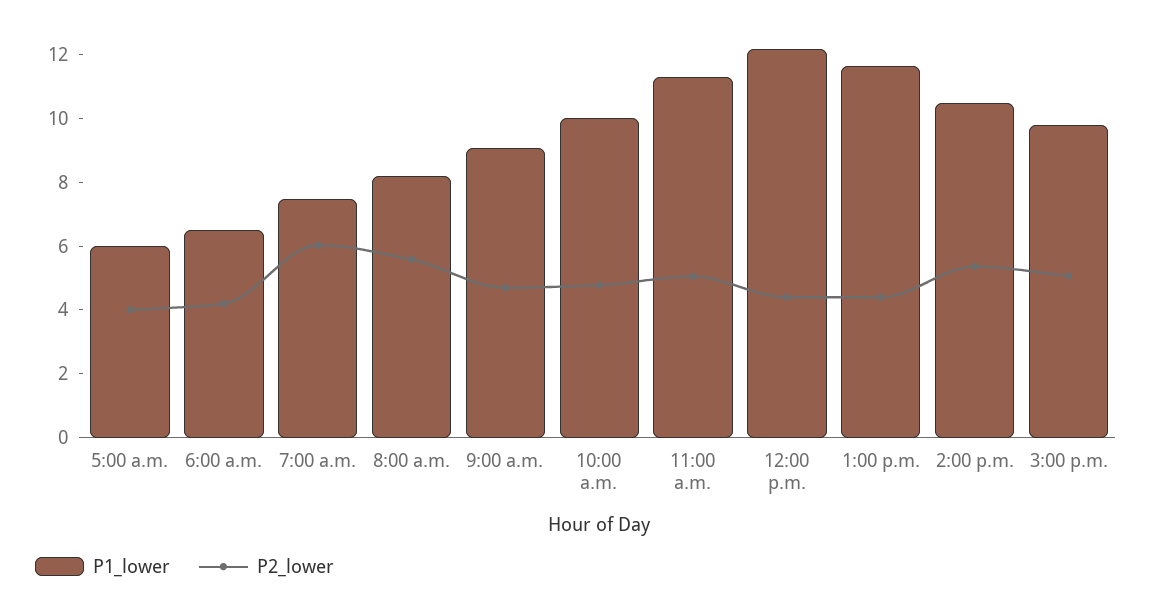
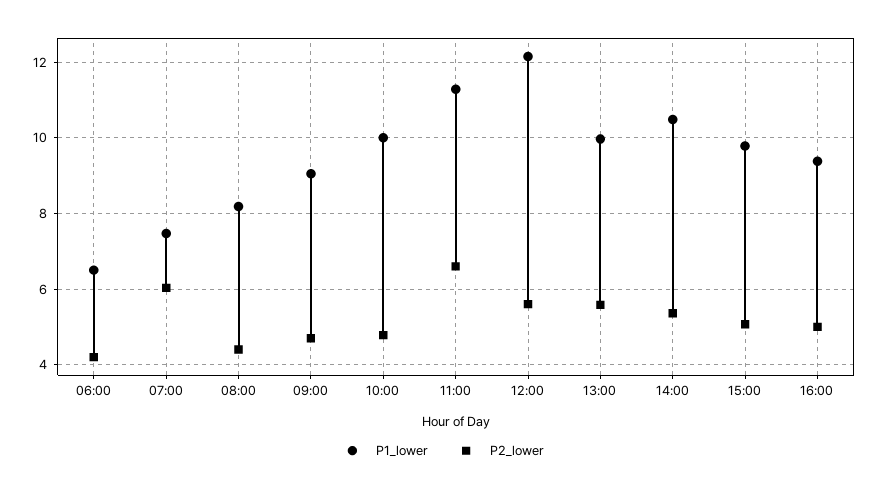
P1_lower, 5:00 a.m.: 6 -> none
P2_lower, 5:00 a.m.: 4 -> none
P2_lower, 8:00 a.m.: 5.5 -> 4.4
P2_lower, 11:00 a.m.: 5 -> 6.6
P2_lower, 12:00 p.m.: 4.5 -> 5.6
P1_lower, 1:00 p.m.: 11.5 -> 10
P2_lower, 1:00 p.m.: 4.5 -> 5.6
P1_lower, 16:00: none -> 9.4
P2_lower, 16:00: none -> 5

